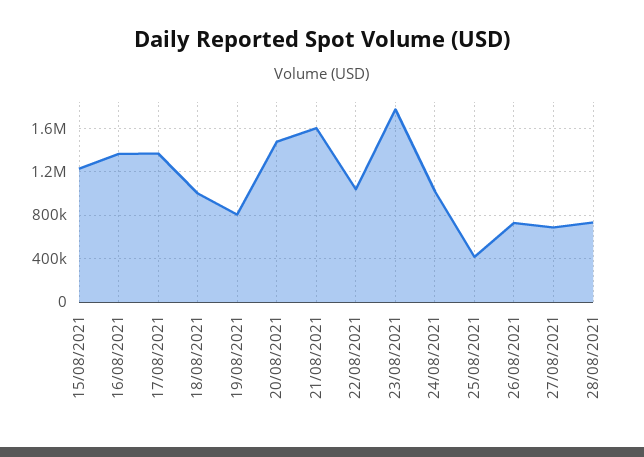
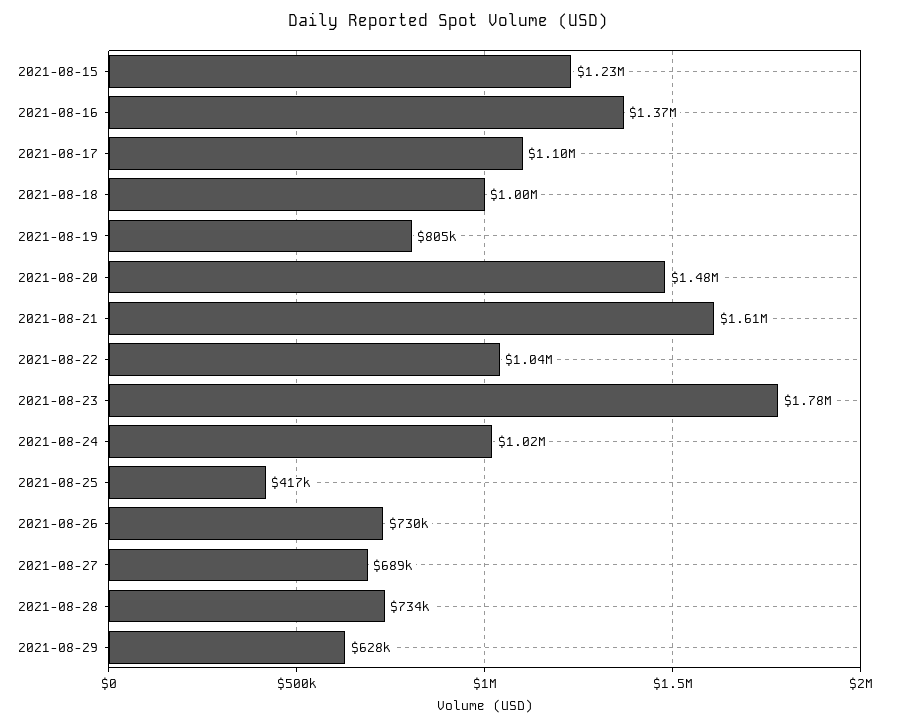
17/08/2021: 1400000 -> 1100000
2021-08-29: none -> 628000

